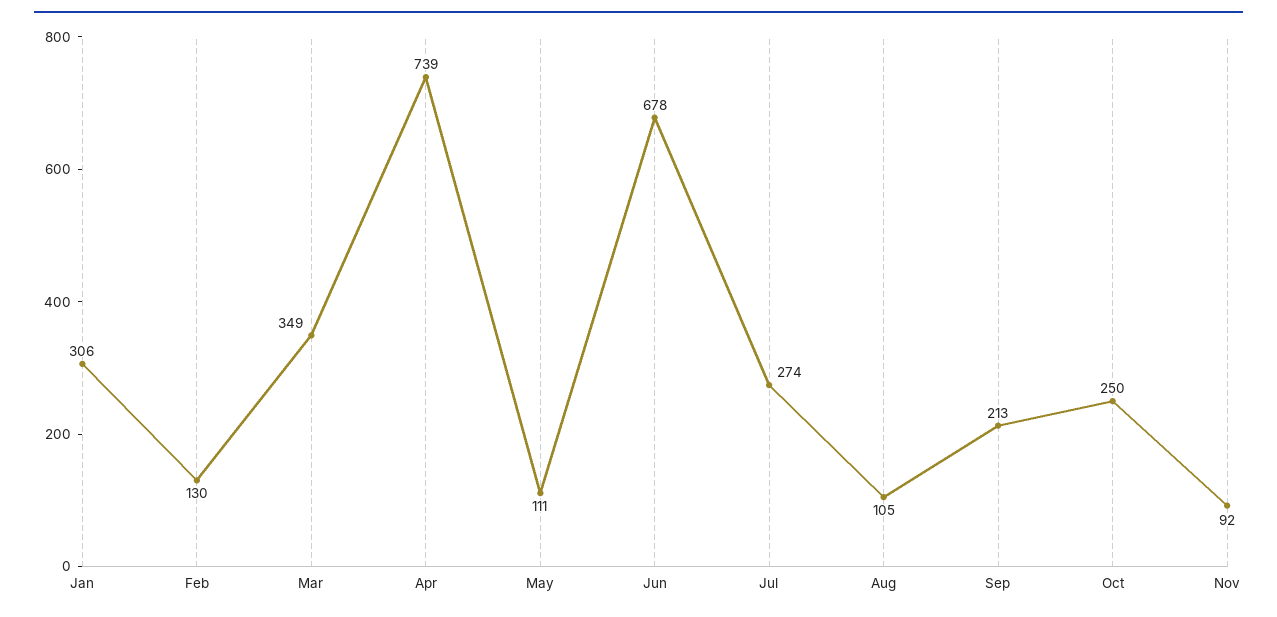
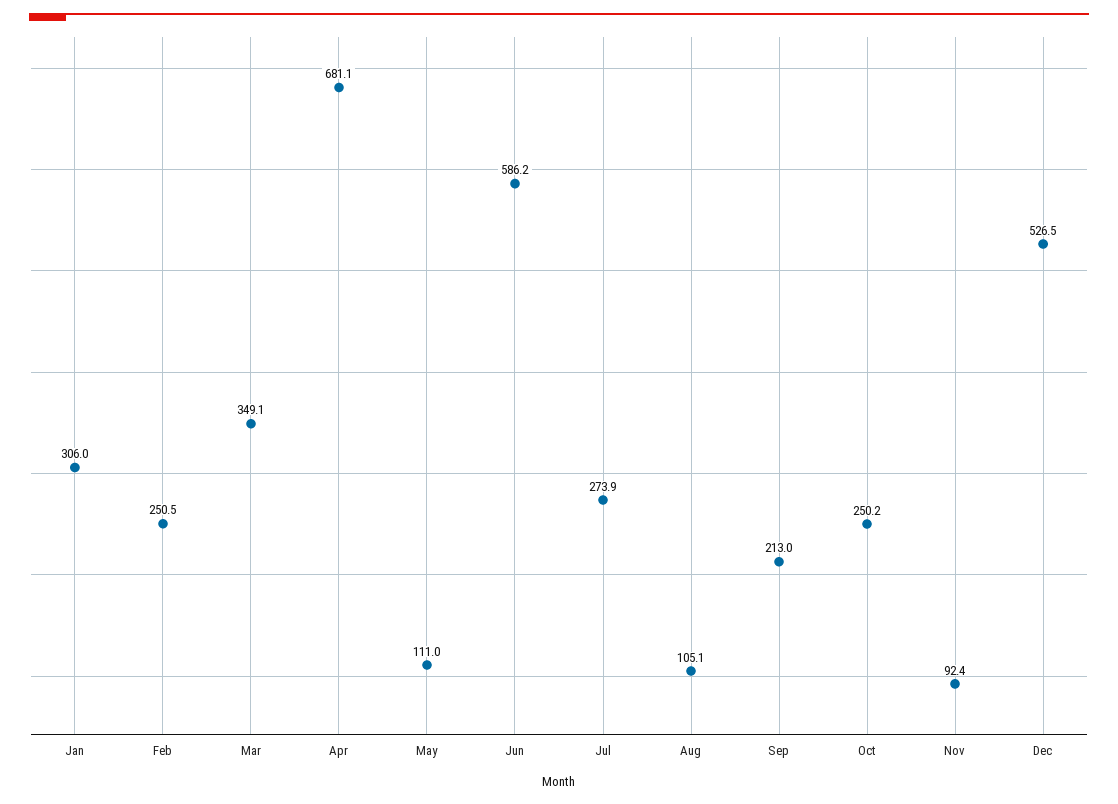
Feb: 130 -> 250.5
Apr: 739 -> 681.1
Jun: 678 -> 586.2
Dec: none -> 526.5

